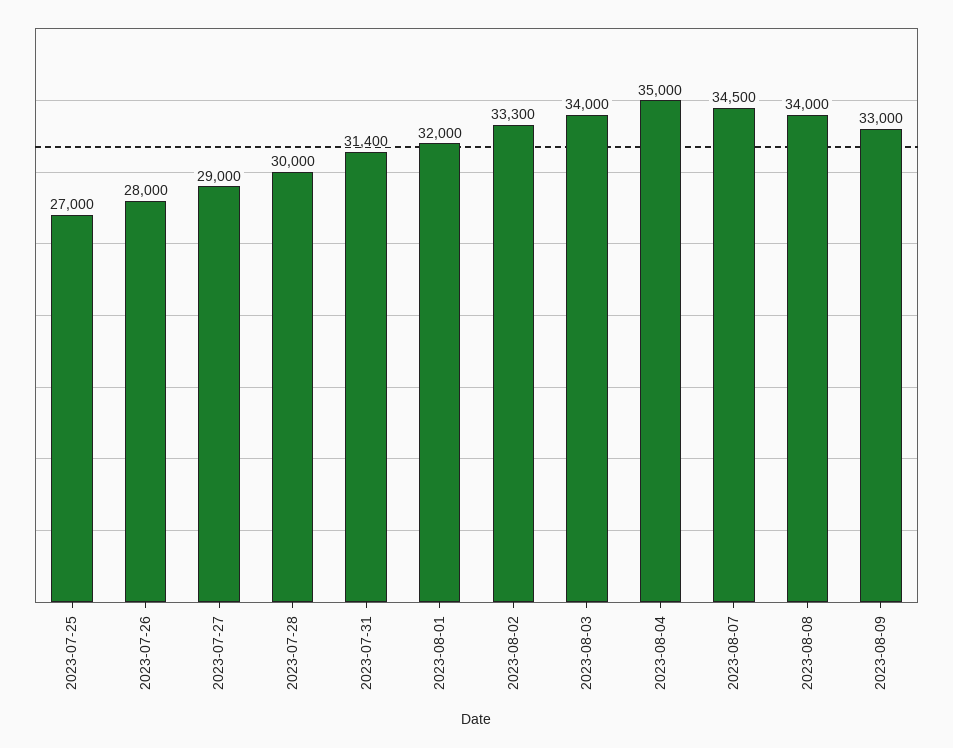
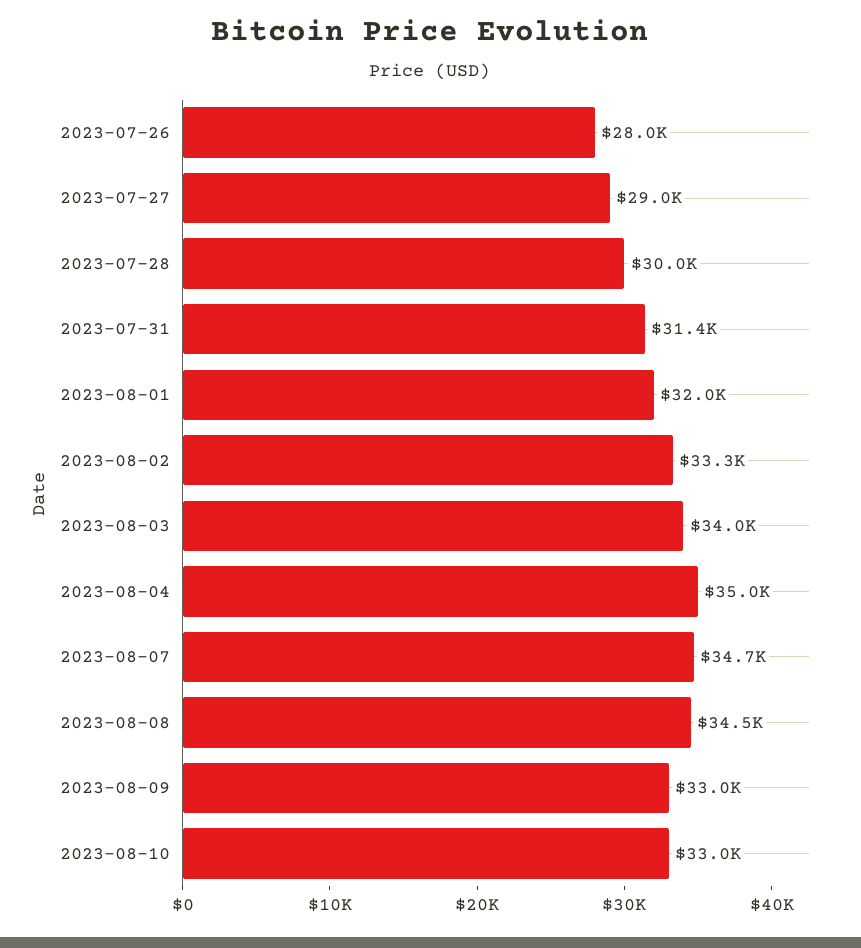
2023-07-25: 27000 -> none
2023-08-07: 34500 -> 34700
2023-08-08: 34000 -> 34500
2023-08-10: none -> 33000

